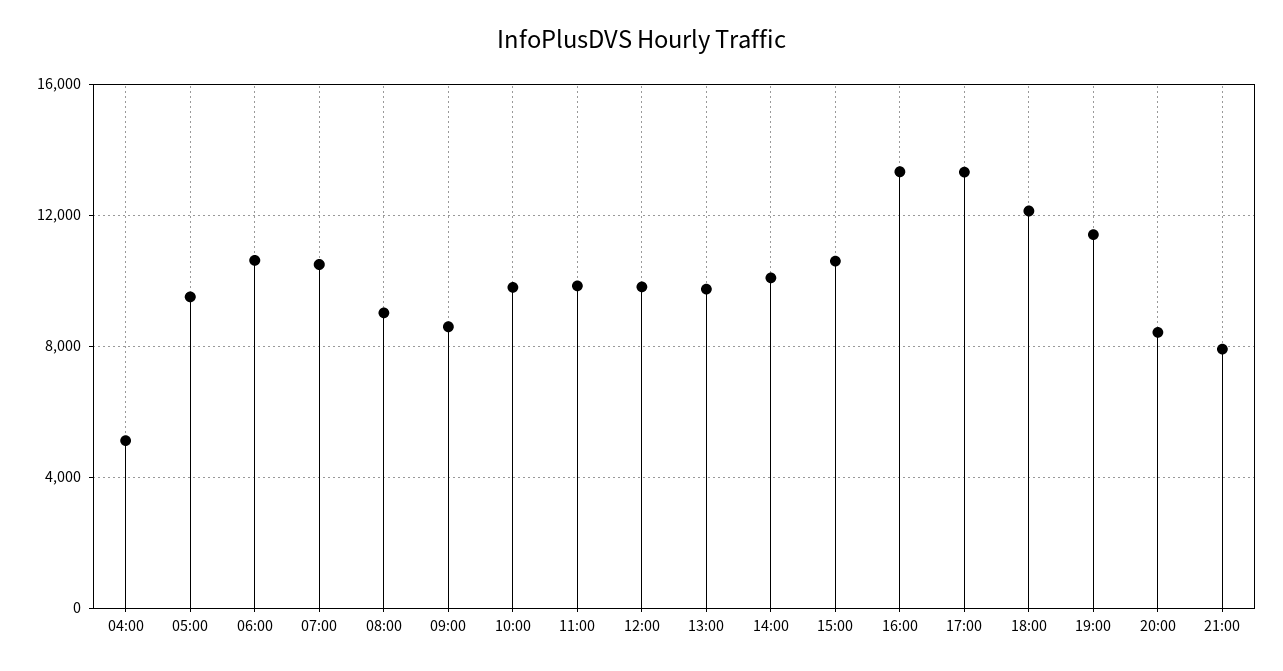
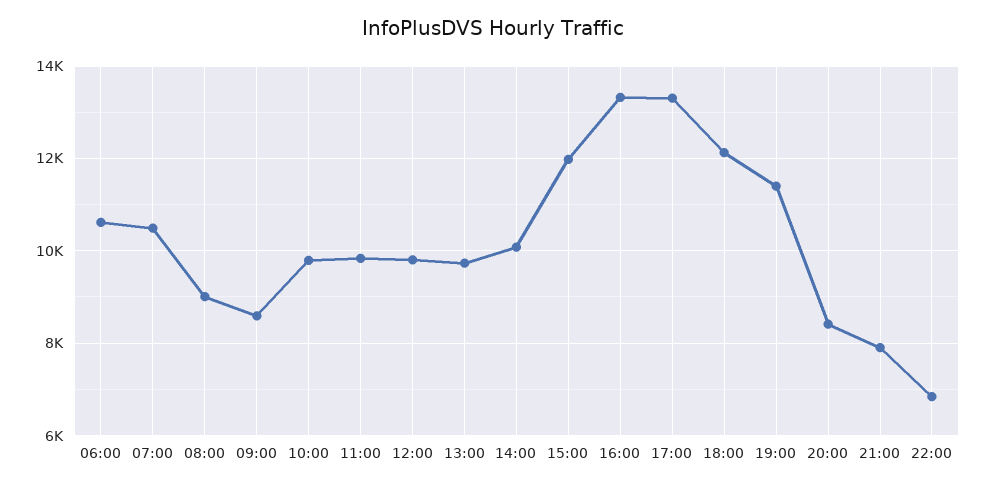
04:00: 5000 -> none
05:00: 9500 -> none
15:00: 10500 -> 12000
22:00: none -> 6800

